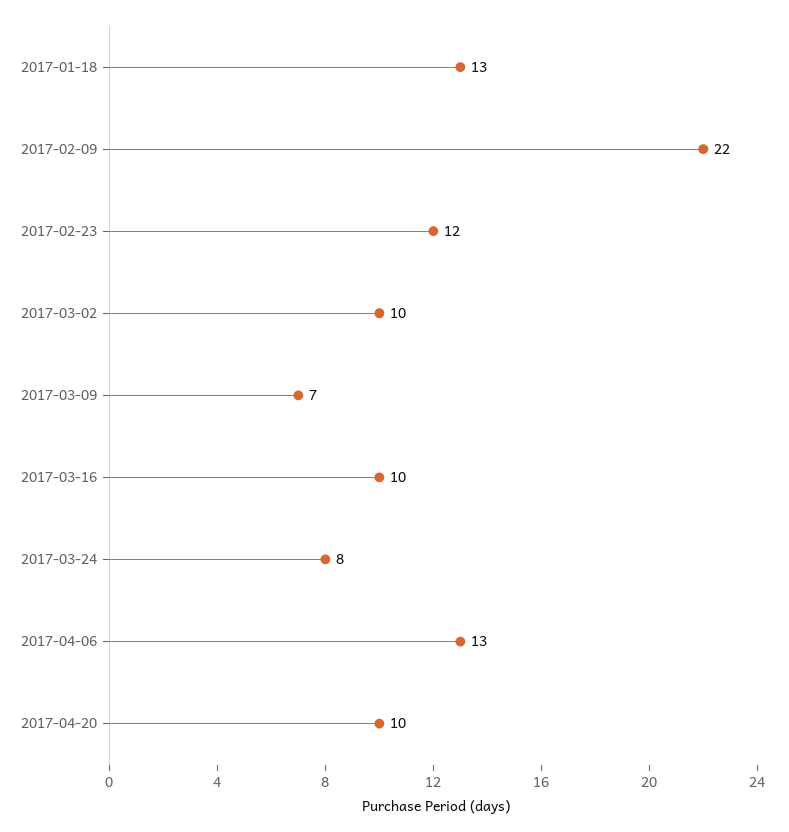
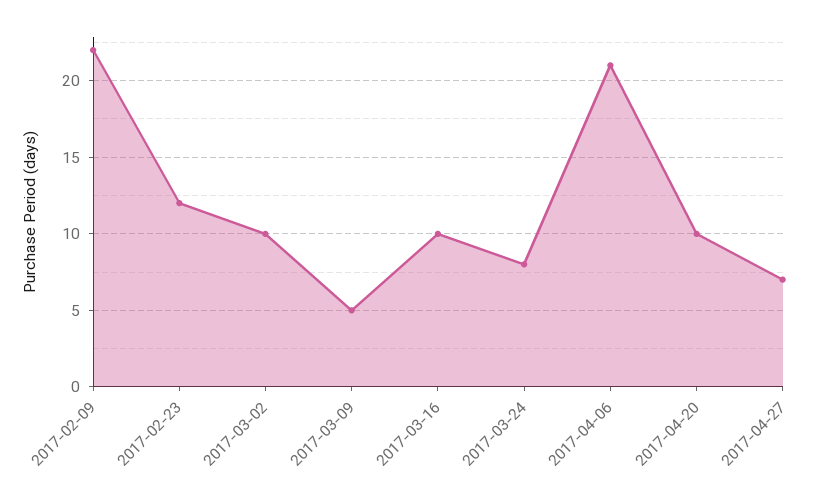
2017-01-18: 13 -> none
2017-03-09: 7 -> 5
2017-04-06: 13 -> 21
2017-04-27: none -> 7

